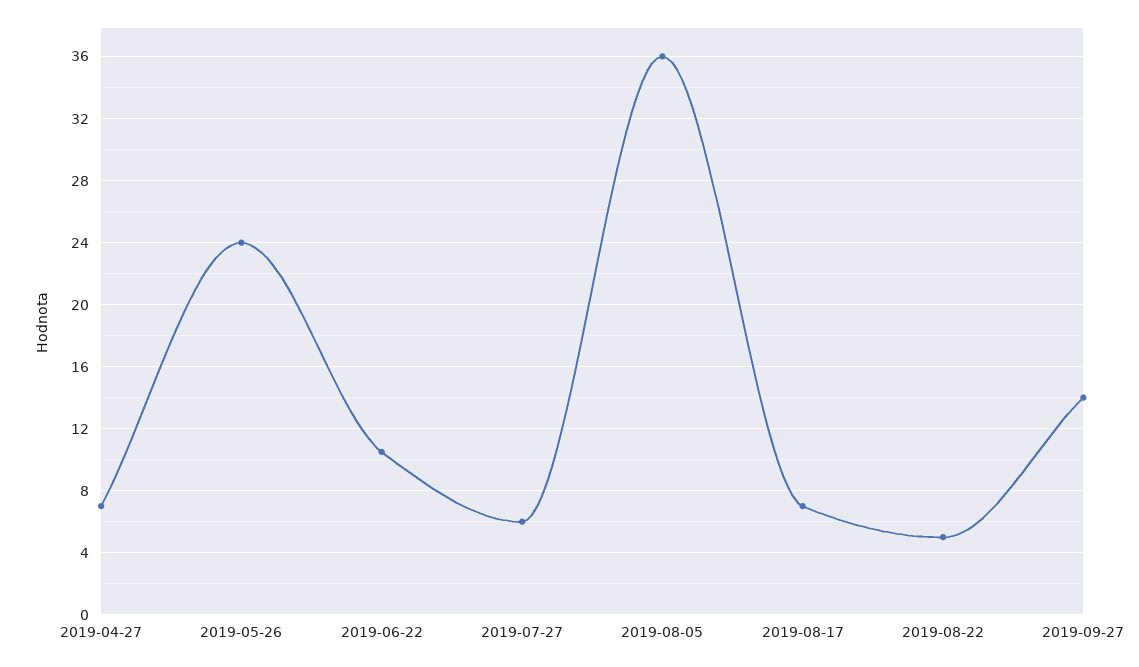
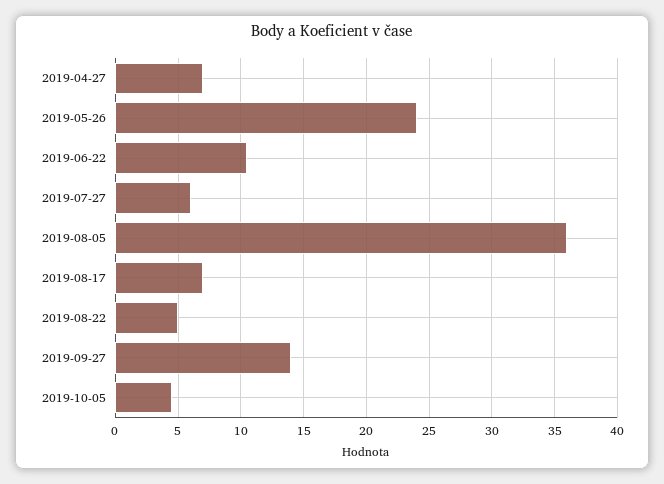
2019-10-05: none -> 4.5

